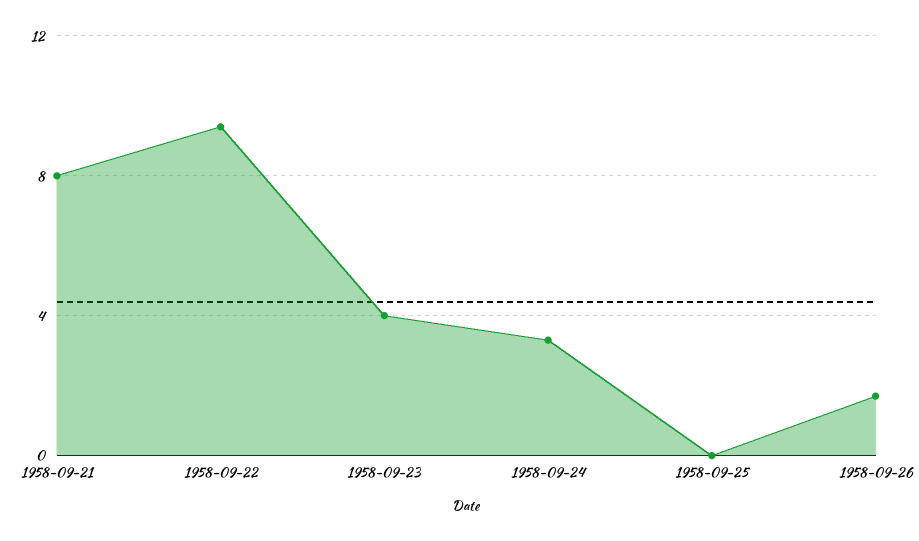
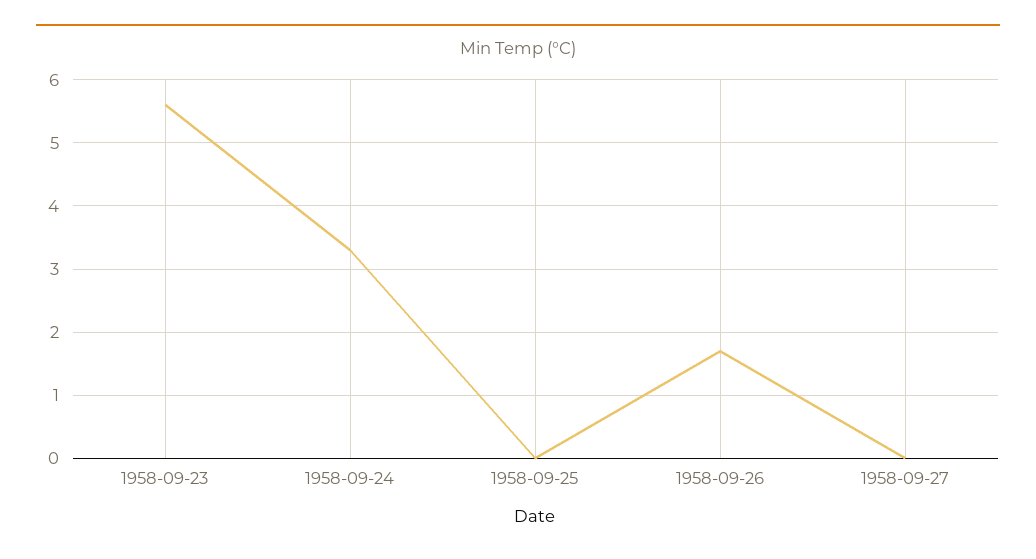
1958-09-21: 8 -> none
1958-09-22: 9.5 -> none
1958-09-23: 4 -> 5.6
1958-09-27: none -> 0

